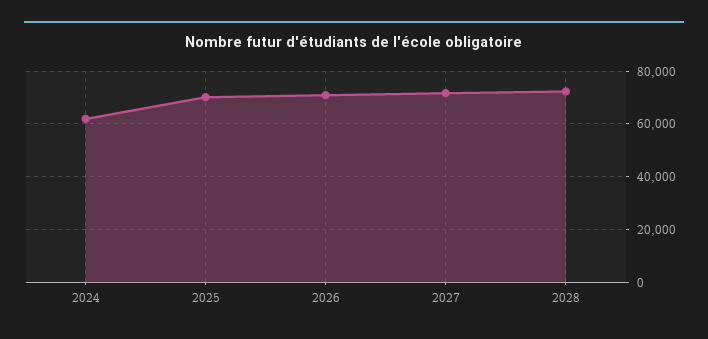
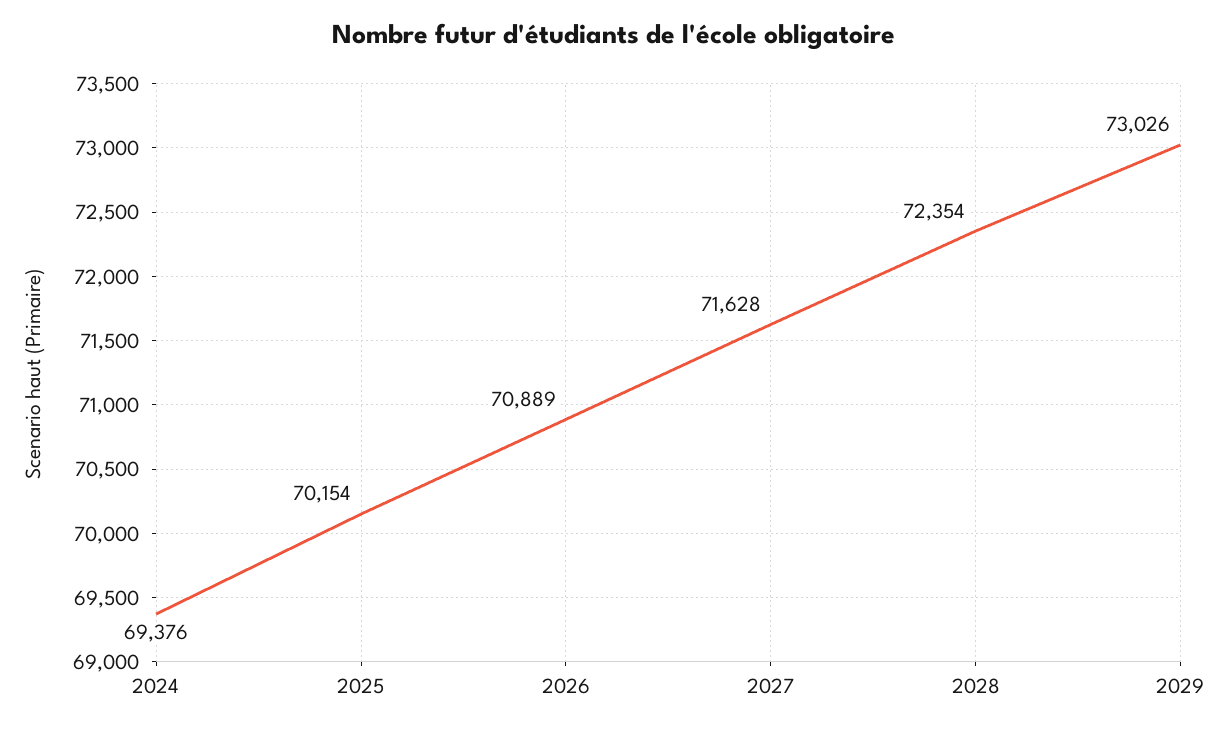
2024: 62500 -> 69376
2029: none -> 73026

